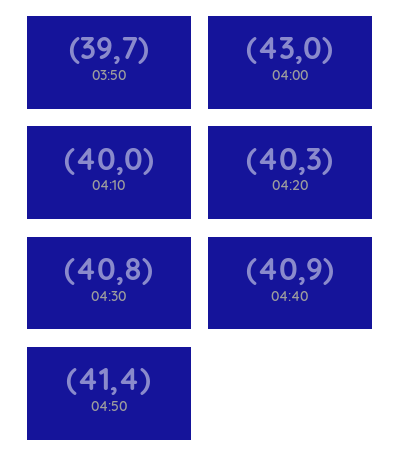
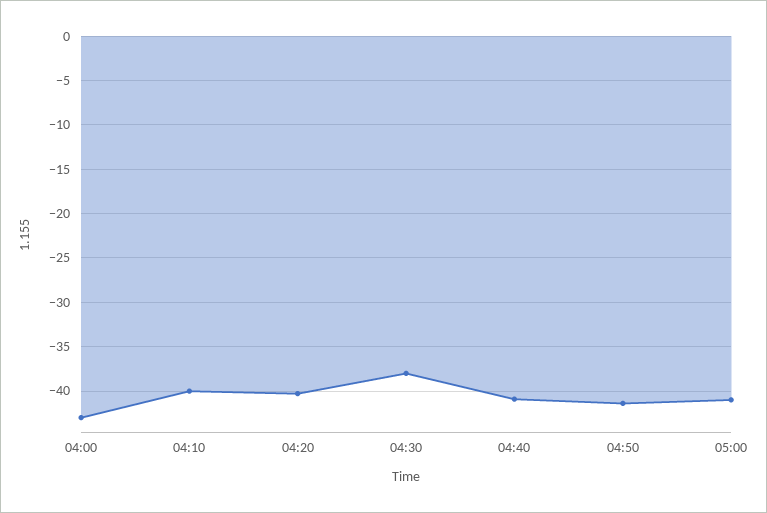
03:50: -39.7 -> none
04:30: -40.8 -> -38
05:00: none -> -41

